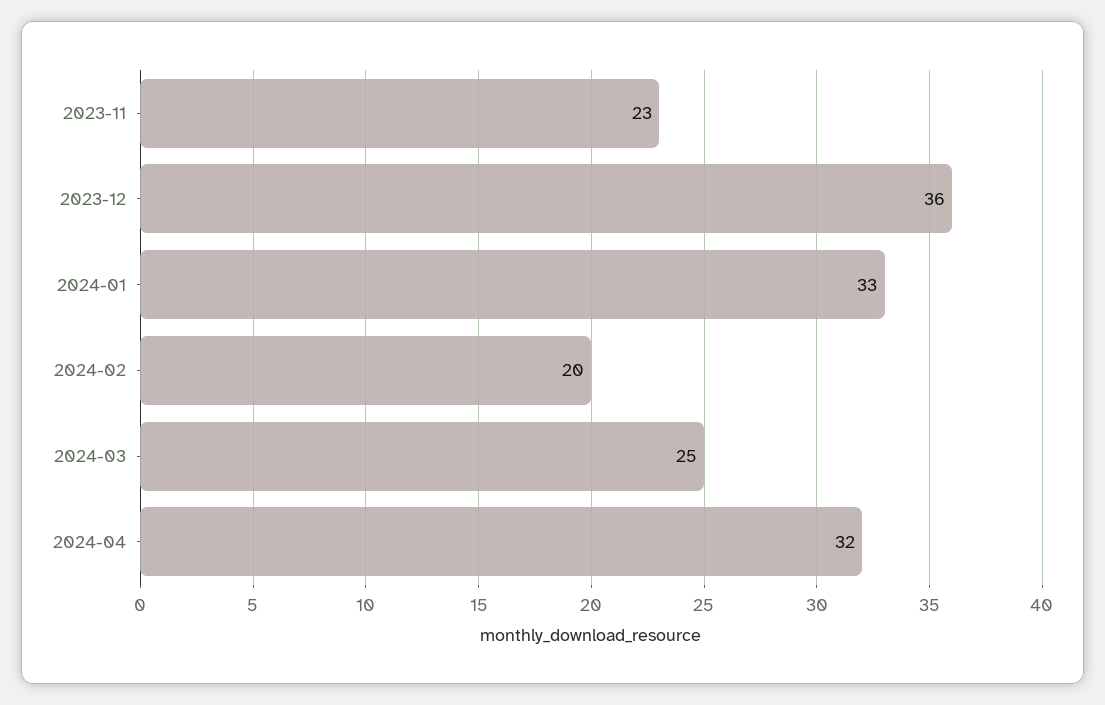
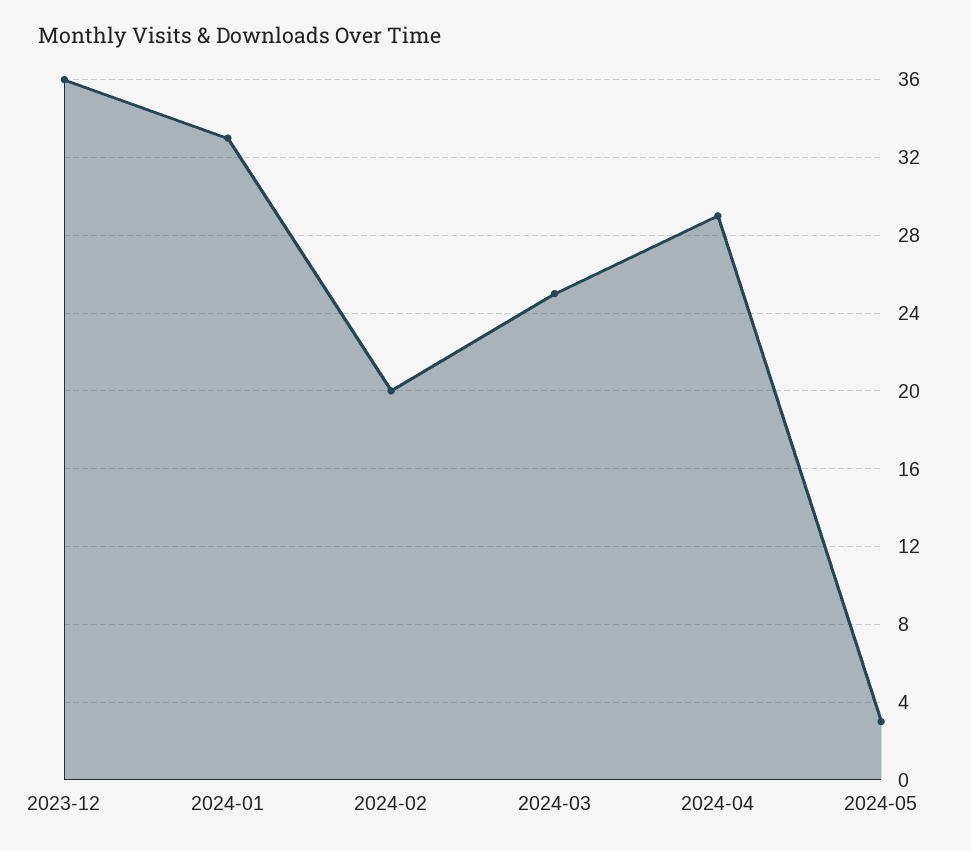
2023-11: 23 -> none
2024-04: 32 -> 29
2024-05: none -> 3

